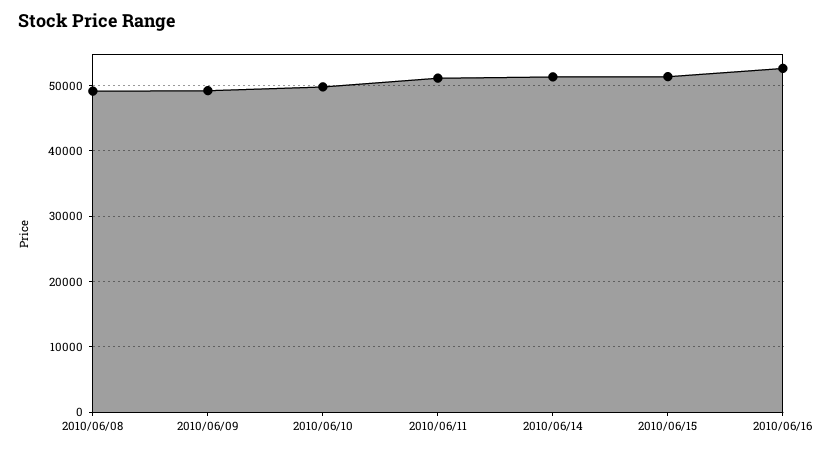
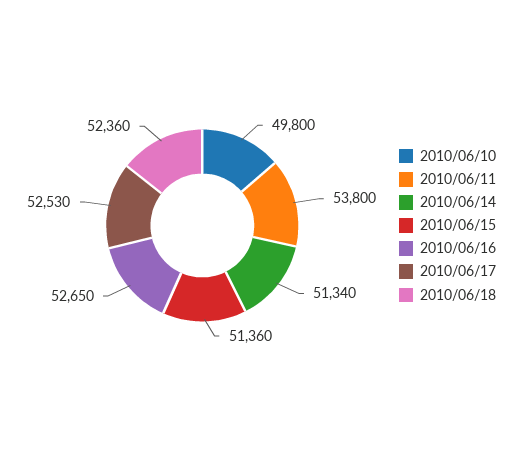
2010/06/08: 49000 -> none
2010/06/09: 49000 -> none
2010/06/11: 51000 -> 53800
2010/06/17: none -> 52530
2010/06/18: none -> 52360

